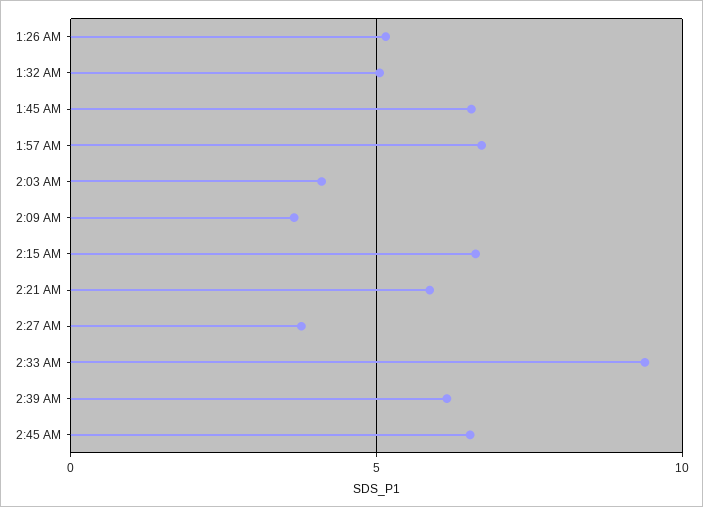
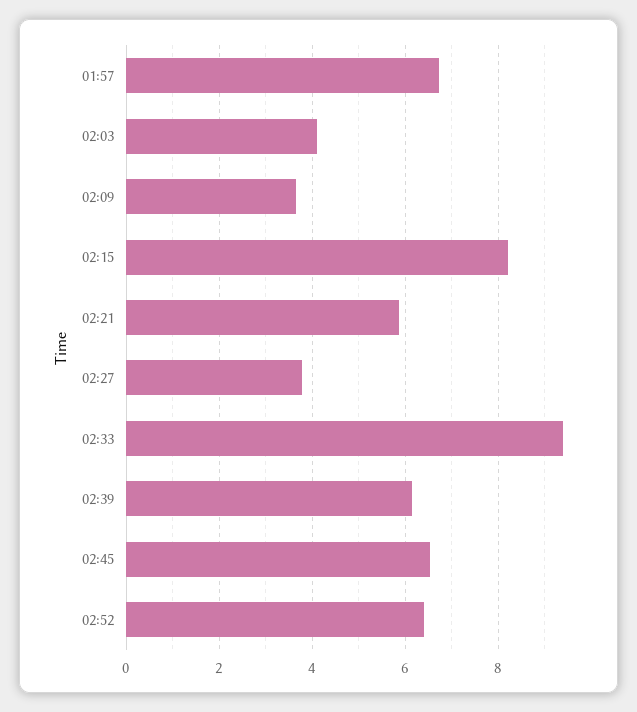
1:26 AM: 5 -> none
1:32 AM: 5 -> none
1:45 AM: 6.5 -> none
2:15 AM: 6.5 -> 8.2
02:52: none -> 6.4

